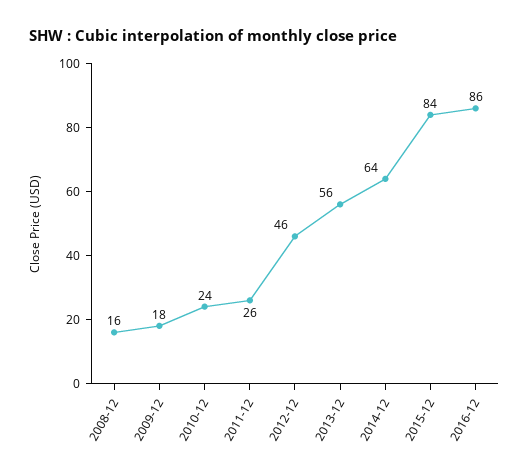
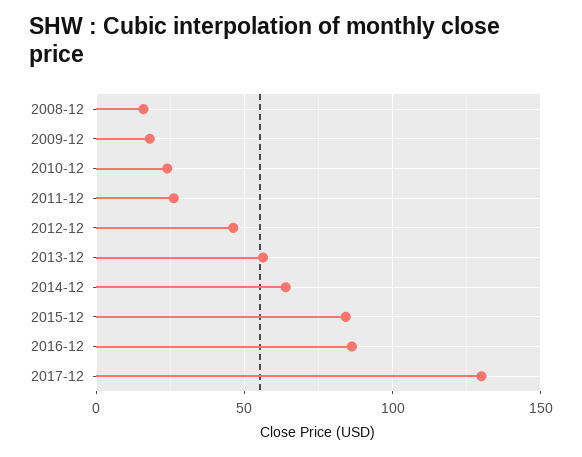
2017-12: none -> 130

